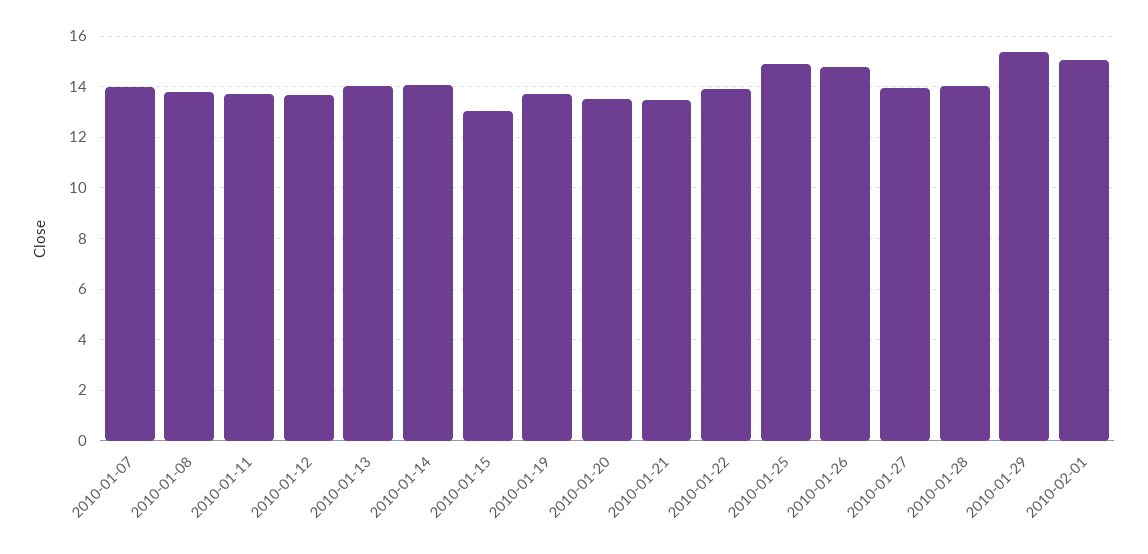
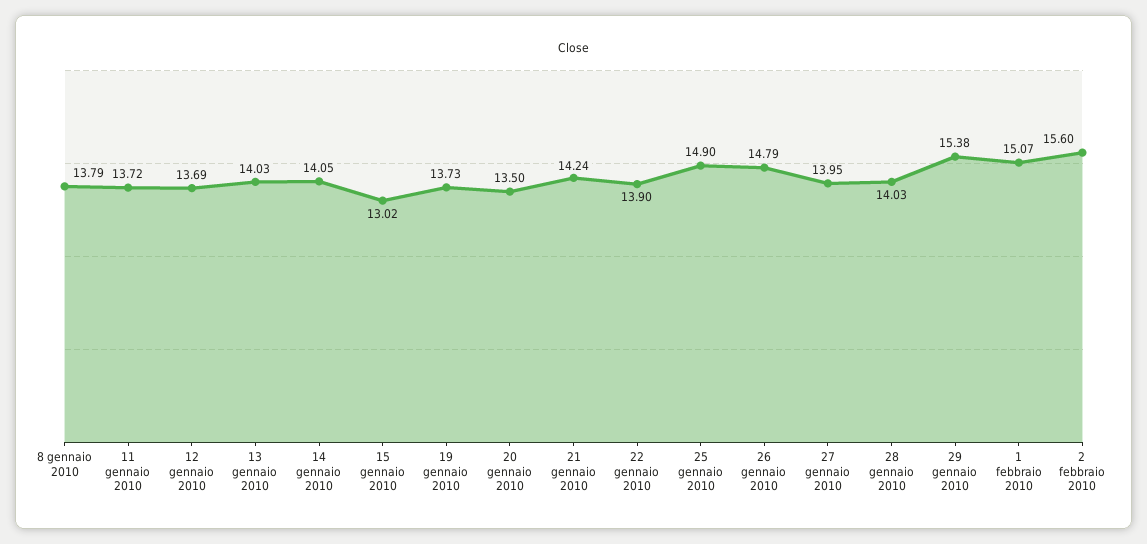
2010-01-07: 14 -> none
2010-01-21: 13.5 -> 14.24
2 febbraio 2010: none -> 15.6

